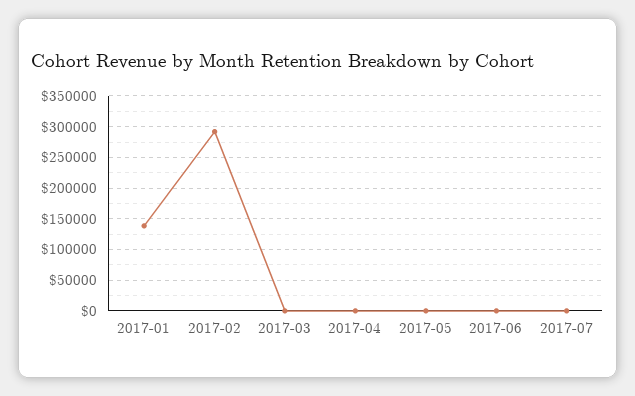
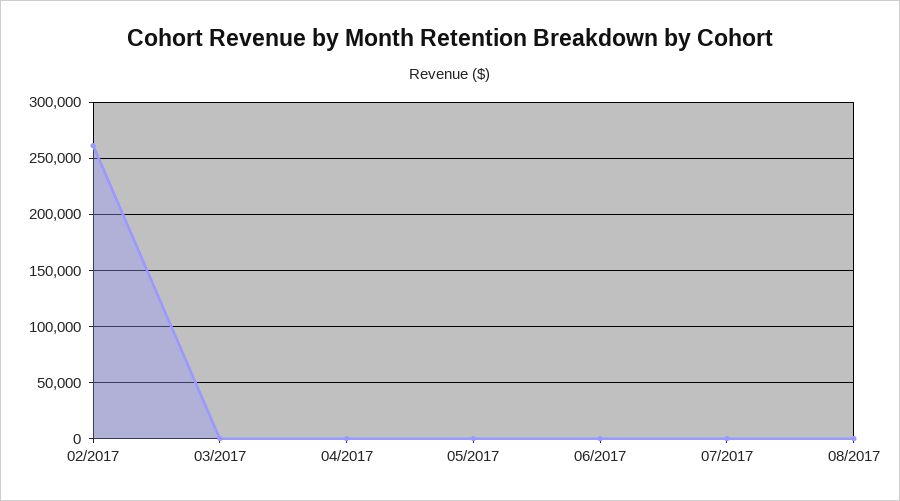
2017-01: 140000 -> none
2017-02: 290000 -> 260000
08/2017: none -> 0

